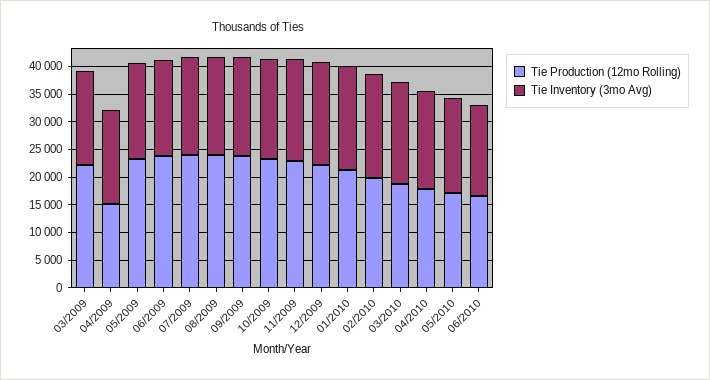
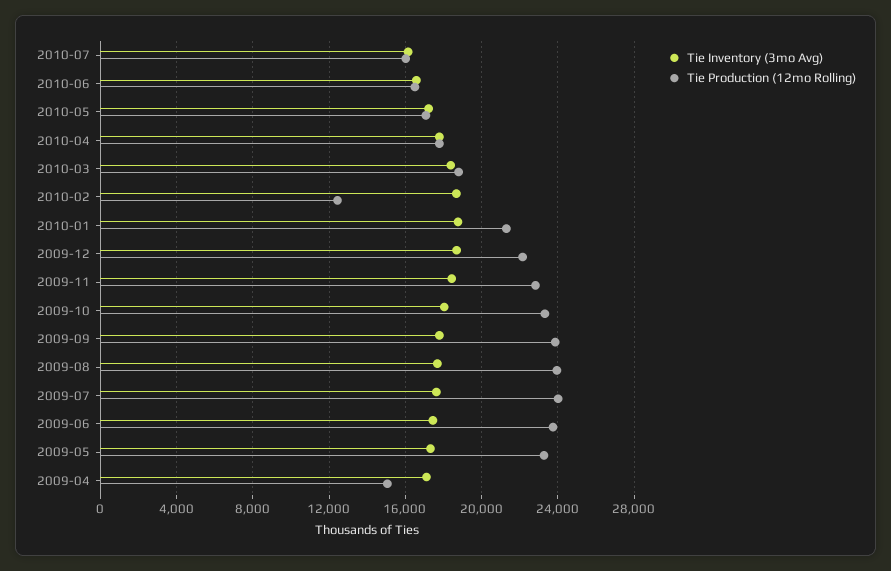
Tie Production (12mo Rolling), 03/2009: 22500 -> none
Tie Inventory (3mo Avg), 03/2009: 17500 -> none
Tie Production (12mo Rolling), 02/2010: 20000 -> 12500
Tie Inventory (3mo Avg), 2010-07: none -> 16000
Tie Production (12mo Rolling), 2010-07: none -> 16000

